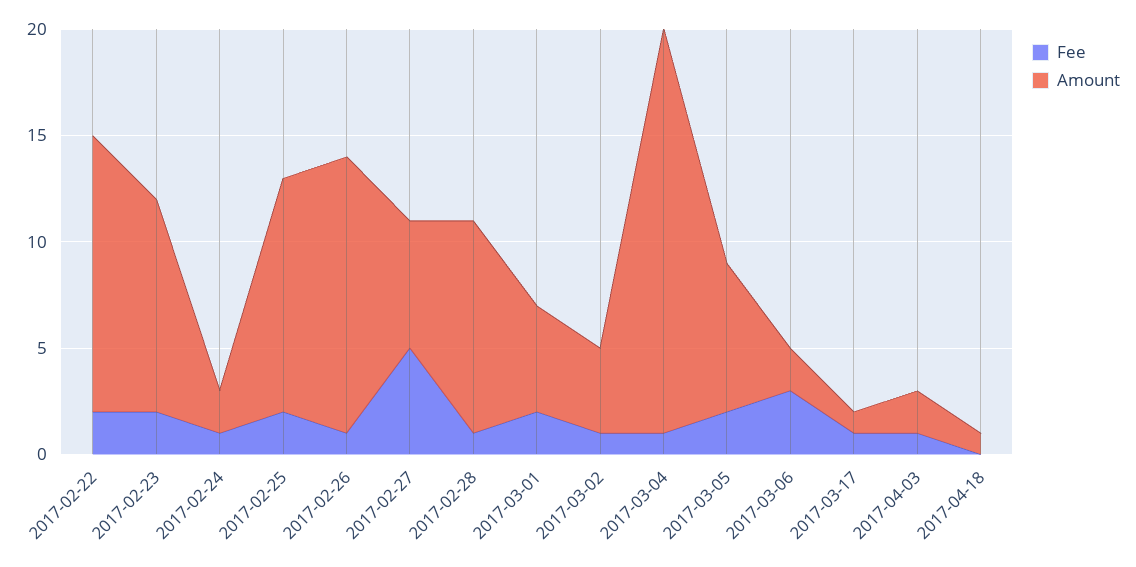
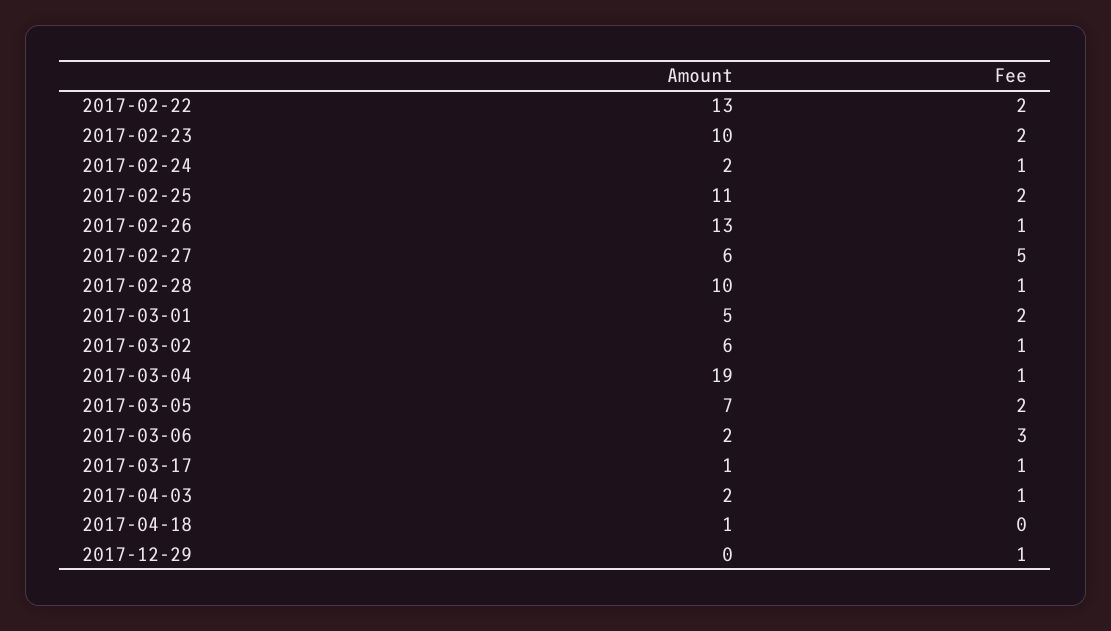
Amount, 2017-03-02: 4 -> 6
Amount, 2017-12-29: none -> 0
Fee, 2017-12-29: none -> 1

